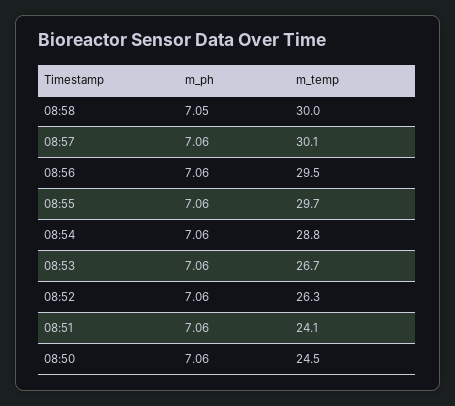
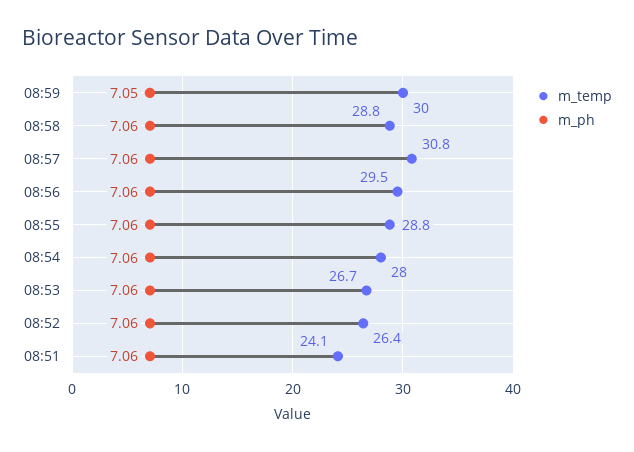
m_ph, 08:58: 7.05 -> 7.06
m_temp, 08:58: 30 -> 28.8
m_temp, 08:57: 30.1 -> 30.8
m_temp, 08:55: 29.7 -> 28.8
m_temp, 08:54: 28.8 -> 28
m_temp, 08:52: 26.3 -> 26.4
m_ph, 08:50: 7.06 -> none
m_temp, 08:50: 24.5 -> none
m_temp, 08:59: none -> 30
m_ph, 08:59: none -> 7.05

